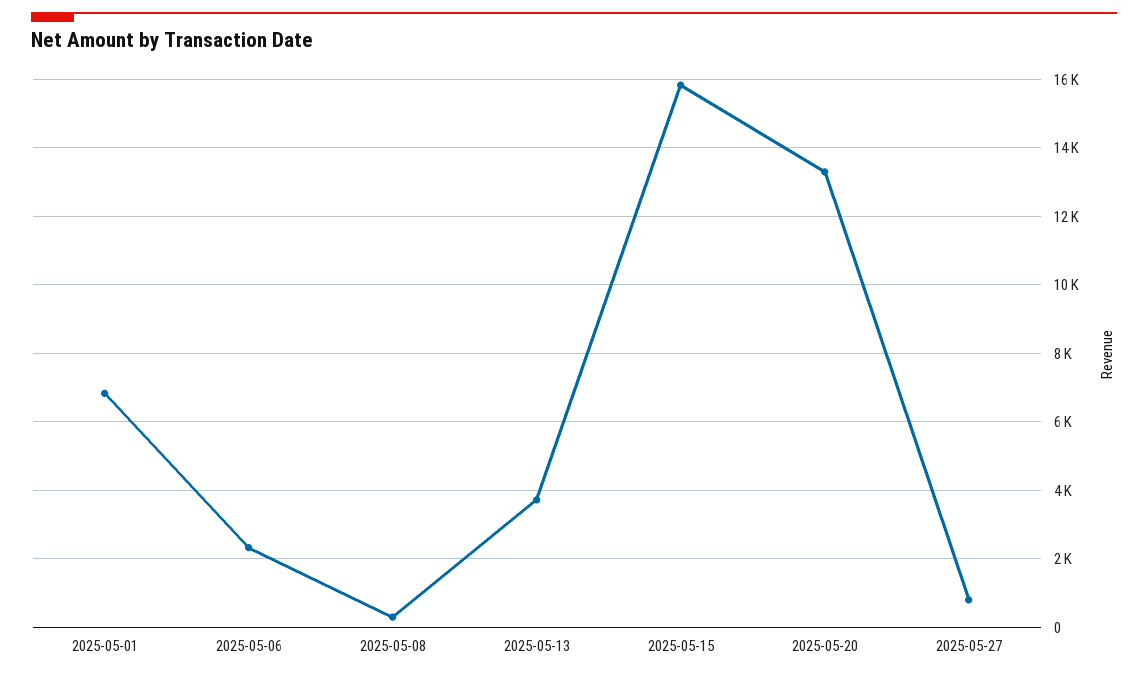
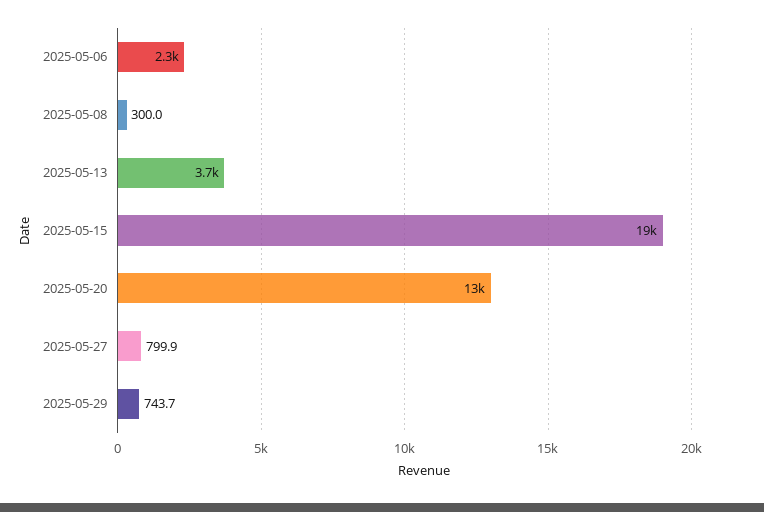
2025-05-01: 6800 -> none
2025-05-15: 15800 -> 19000
2025-05-29: none -> 743.7

